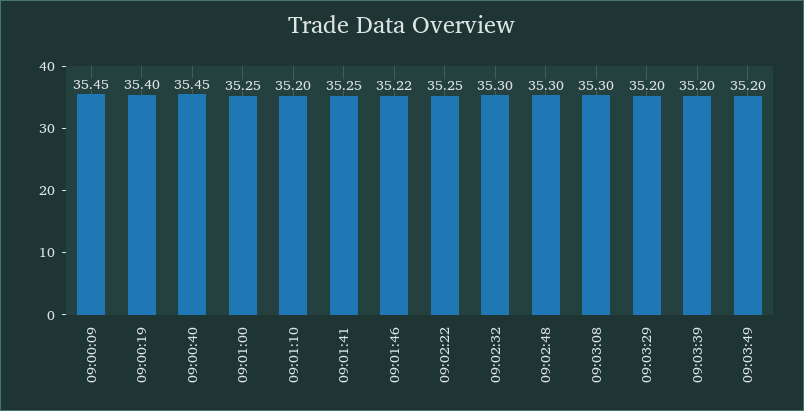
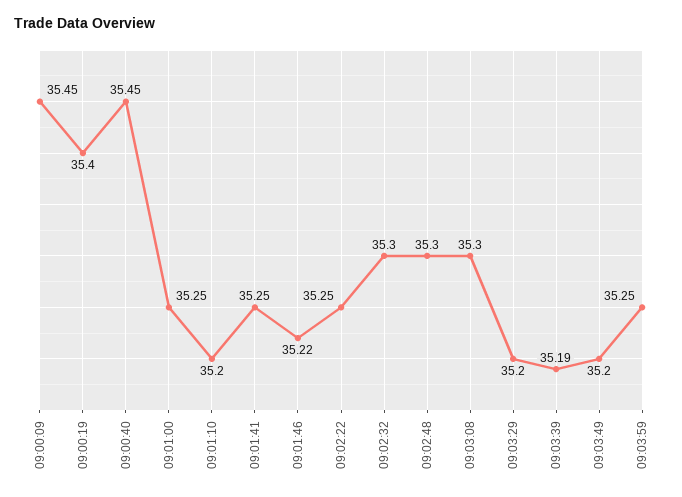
09:03:39: 35.2 -> 35.19
09:03:59: none -> 35.25

